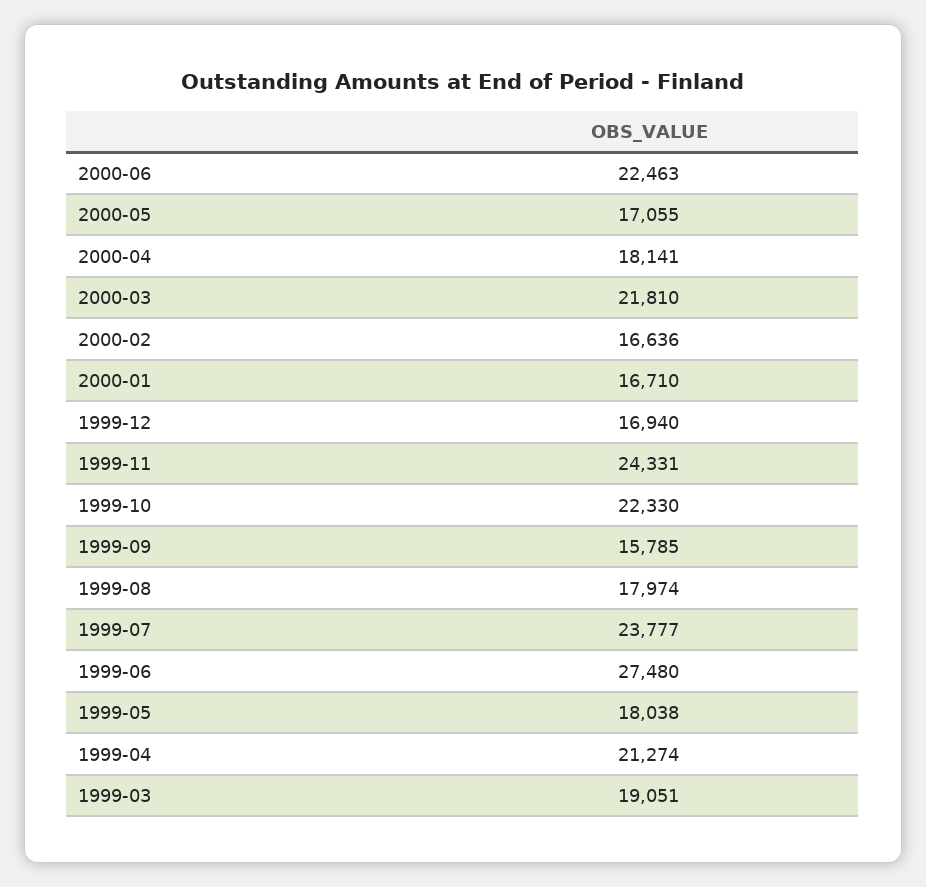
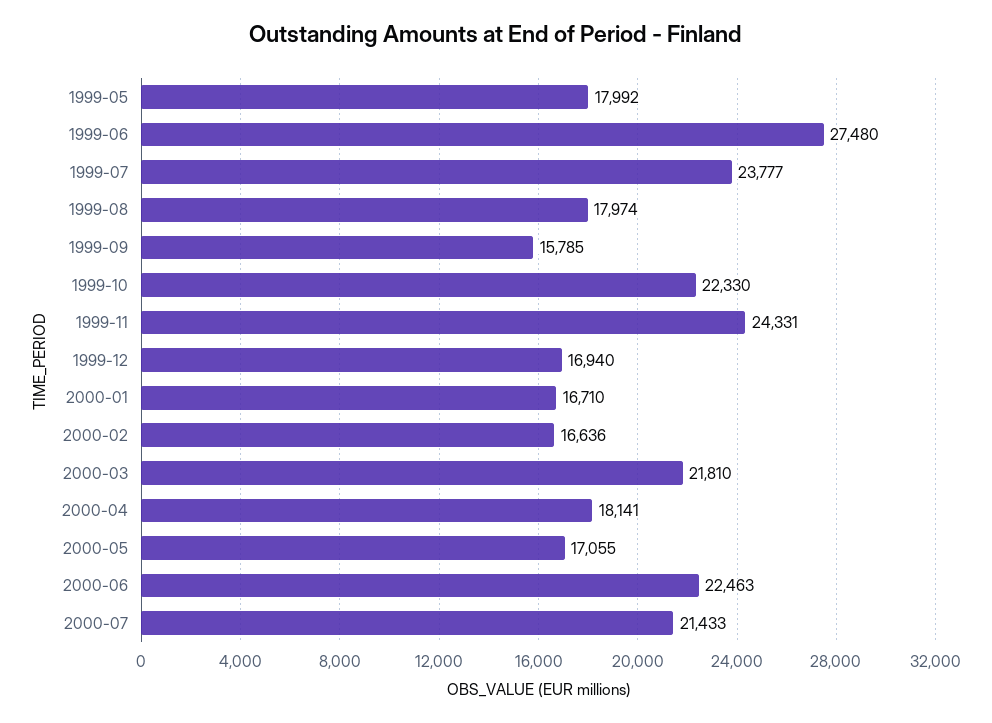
1999-05: 18038 -> 17992
1999-04: 21274 -> none
1999-03: 19051 -> none
2000-07: none -> 21433

